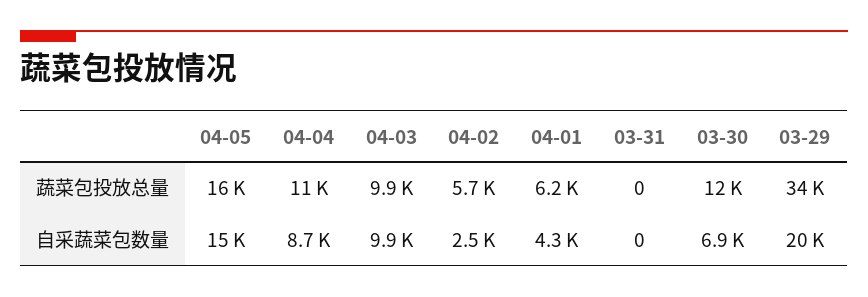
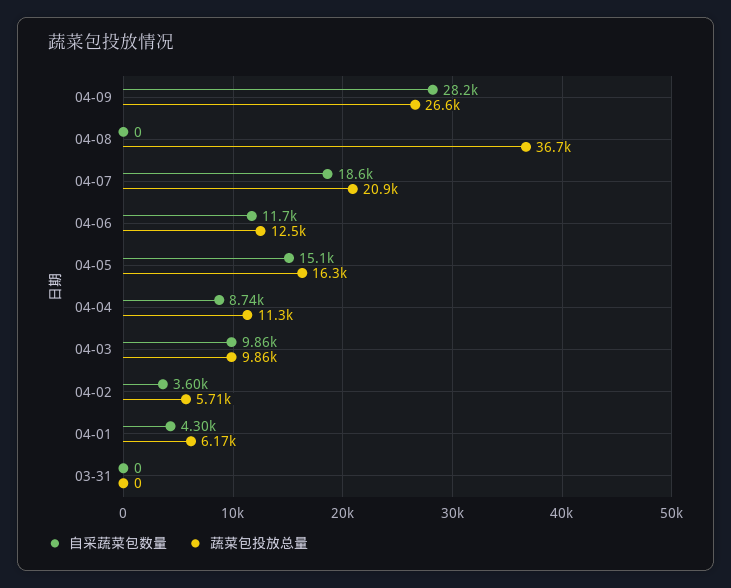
蔬菜包投放总量, 03-30: 12000 -> none
蔬菜包投放总量, 03-29: 34000 -> none
自采蔬菜包数量, 04-02: 2500 -> 3600
自采蔬菜包数量, 03-30: 6900 -> none
自采蔬菜包数量, 03-29: 20000 -> none
自采蔬菜包数量, 04-09: none -> 28200
蔬菜包投放总量, 04-09: none -> 26600
自采蔬菜包数量, 04-08: none -> 0
蔬菜包投放总量, 04-08: none -> 36700
自采蔬菜包数量, 04-07: none -> 18600
蔬菜包投放总量, 04-07: none -> 20900
自采蔬菜包数量, 04-06: none -> 11700
蔬菜包投放总量, 04-06: none -> 12500

